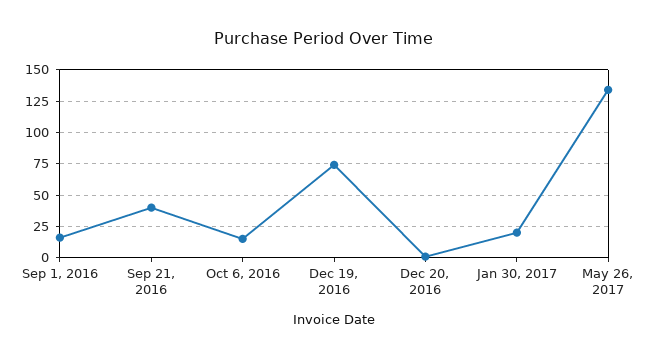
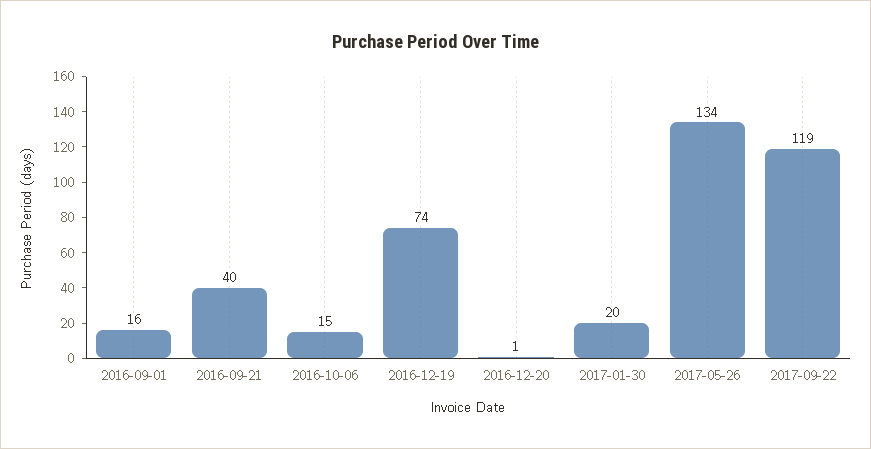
2017-09-22: none -> 119

